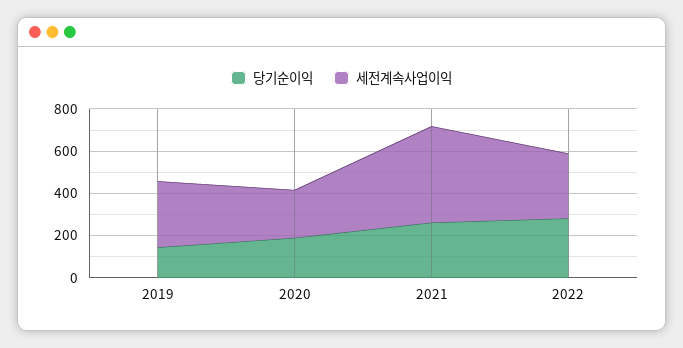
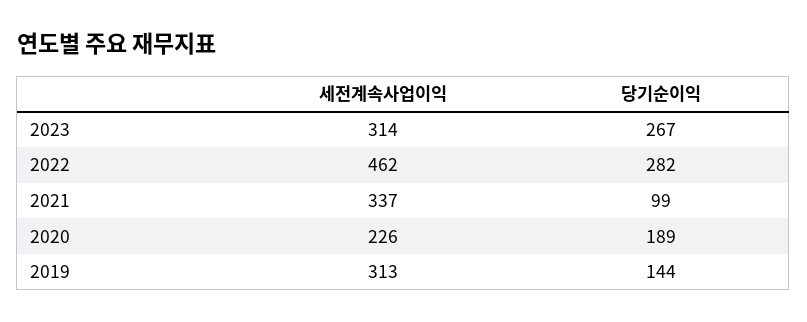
당기순이익, 2021: 250 -> 99
세전계속사업이익, 2021: 450 -> 337
세전계속사업이익, 2022: 300 -> 462
세전계속사업이익, 2023: none -> 314
당기순이익, 2023: none -> 267

